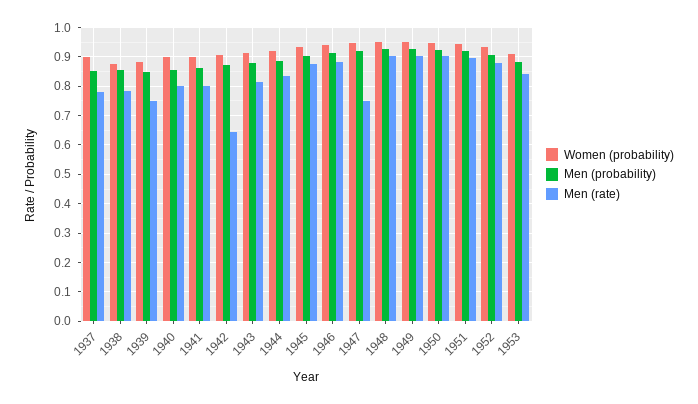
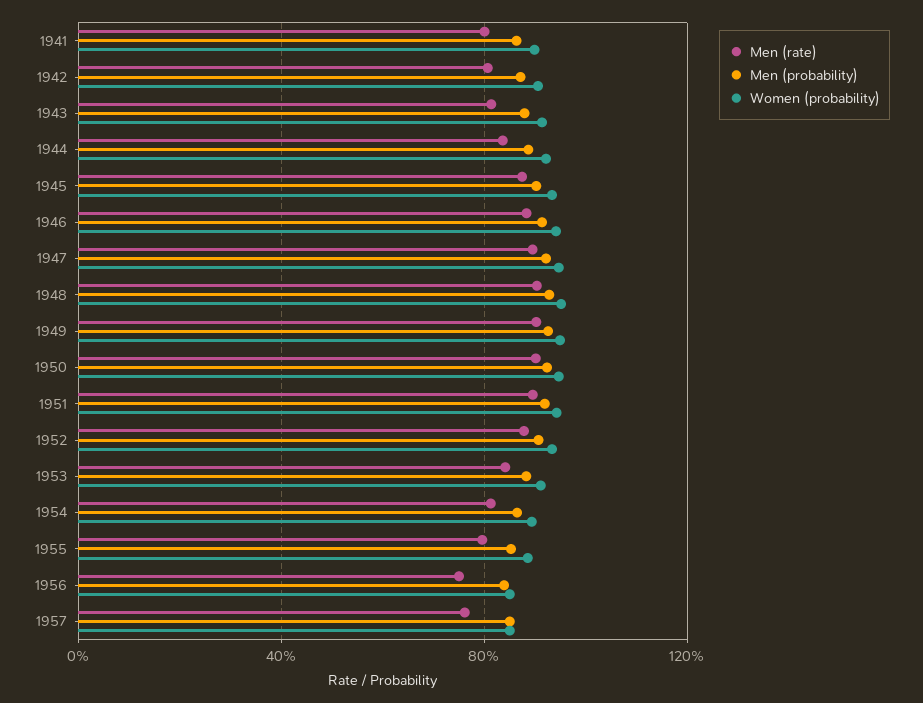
Women (probability), 1937: 0.9 -> none
Men (probability), 1937: 0.85 -> none
Men (rate), 1937: 0.775 -> none
Women (probability), 1938: 0.875 -> none
Men (probability), 1938: 0.85 -> none
Men (rate), 1938: 0.775 -> none
Women (probability), 1939: 0.875 -> none
Men (probability), 1939: 0.85 -> none
Men (rate), 1939: 0.75 -> none
Women (probability), 1940: 0.9 -> none
Men (probability), 1940: 0.85 -> none
Men (rate), 1940: 0.8 -> none
Men (rate), 1942: 0.65 -> 0.8
Men (rate), 1947: 0.75 -> 0.9
Men (rate), 1954: none -> 0.8
Men (probability), 1954: none -> 0.85
Women (probability), 1954: none -> 0.9
Men (rate), 1955: none -> 0.8
Men (probability), 1955: none -> 0.85
Women (probability), 1955: none -> 0.9
Men (rate), 1956: none -> 0.75
Men (probability), 1956: none -> 0.85
Women (probability), 1956: none -> 0.85
Men (rate), 1957: none -> 0.75
Men (probability), 1957: none -> 0.85
Women (probability), 1957: none -> 0.85

